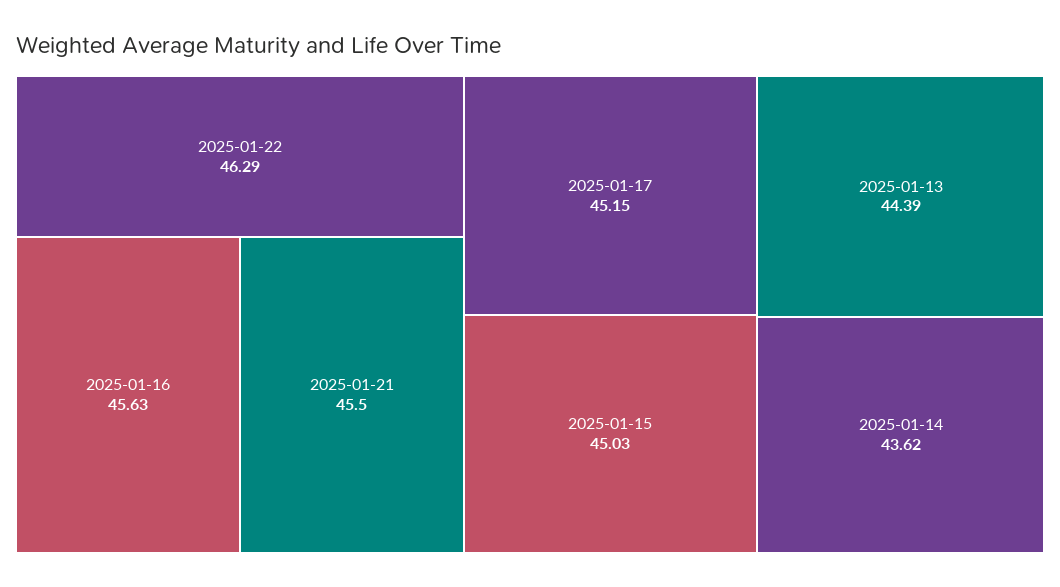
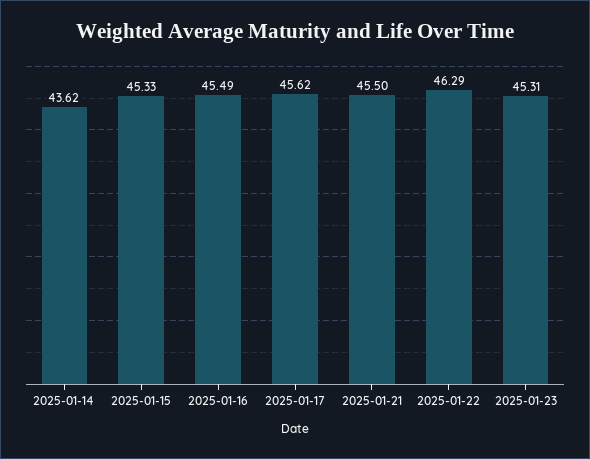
2025-01-16: 45.63 -> 45.49
2025-01-17: 45.15 -> 45.62
2025-01-15: 45.03 -> 45.33
2025-01-13: 44.39 -> none
2025-01-23: none -> 45.31

